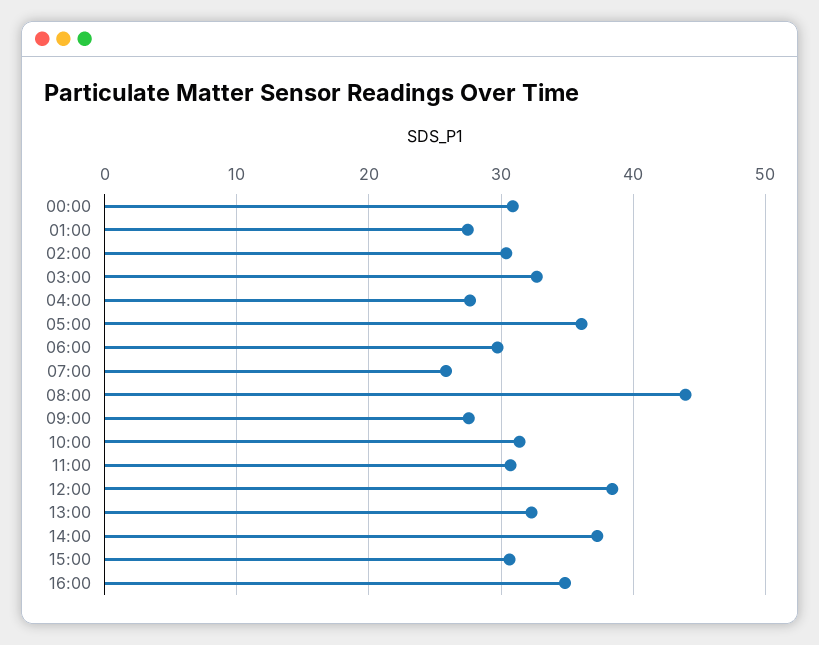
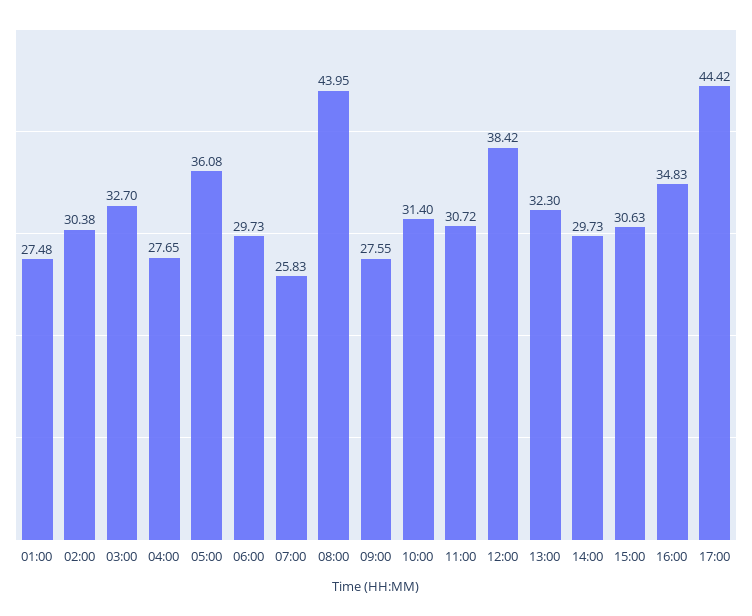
00:00: 31 -> none
14:00: 37 -> 29.73
17:00: none -> 44.42

